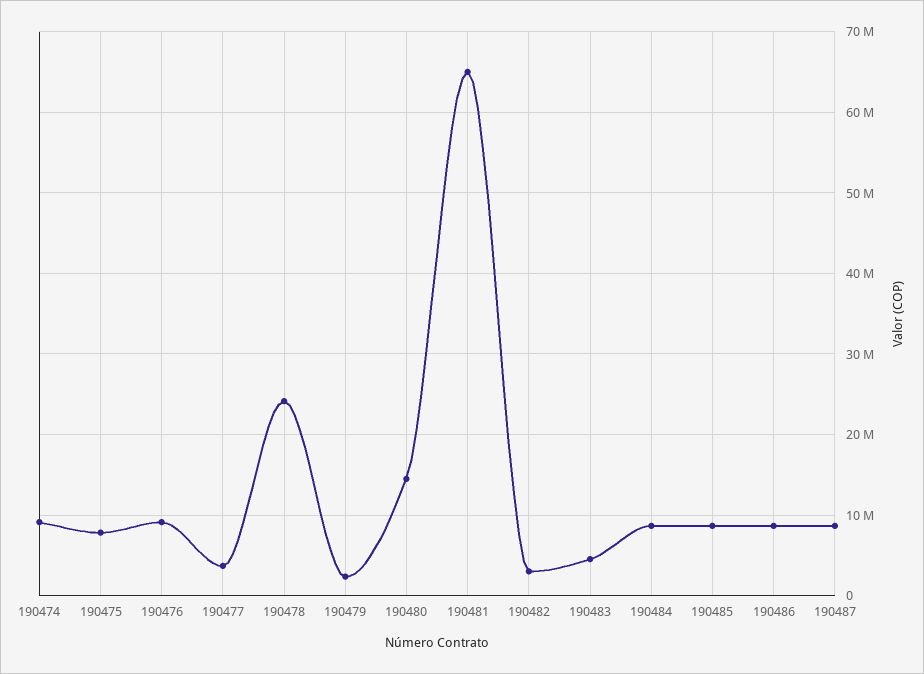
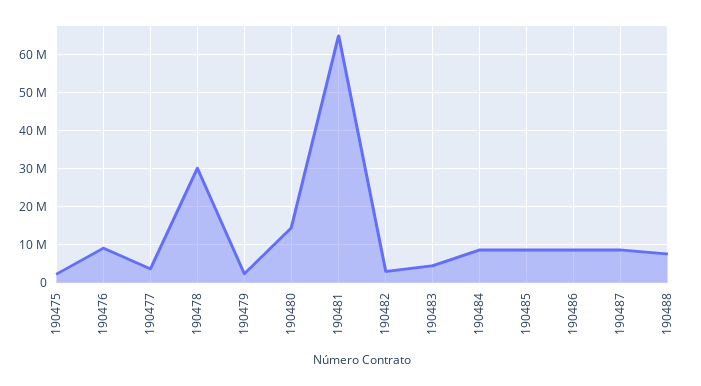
190474: 9000000 -> none
190475: 8000000 -> 2000000
190478: 24000000 -> 30000000
190488: none -> 8000000

